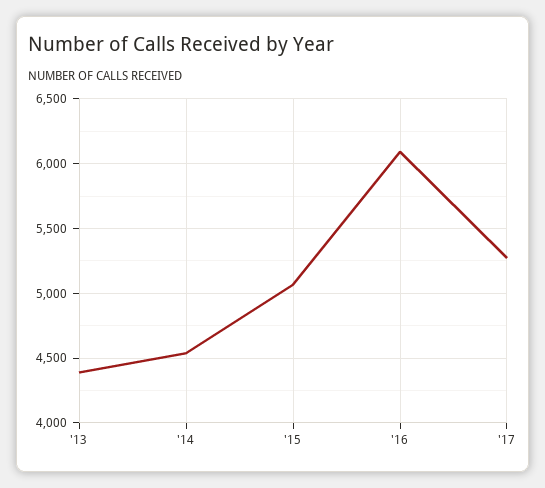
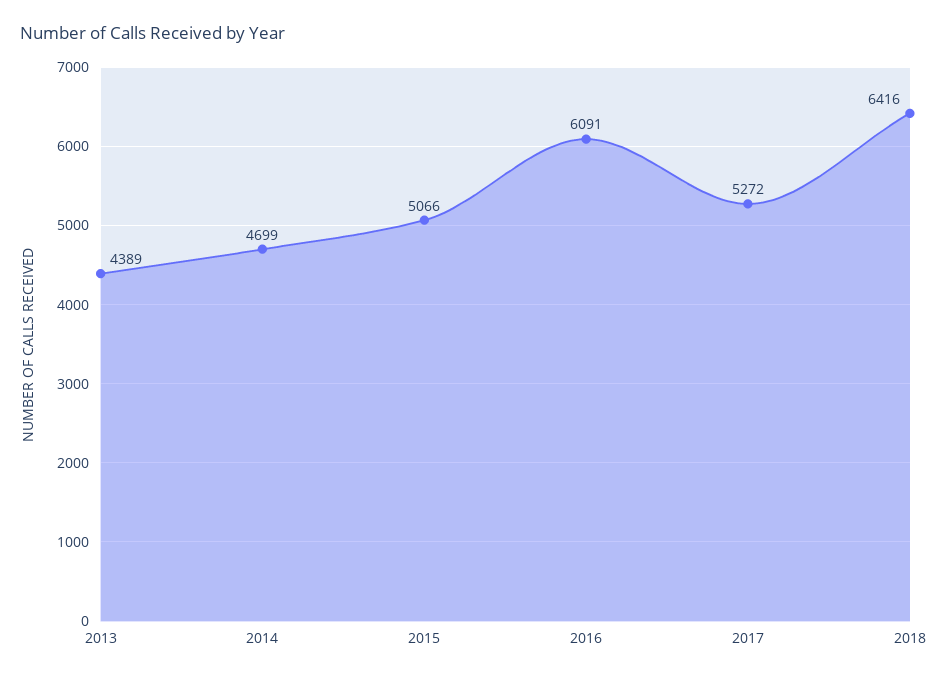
'14: 4550 -> 4699
2018: none -> 6416

